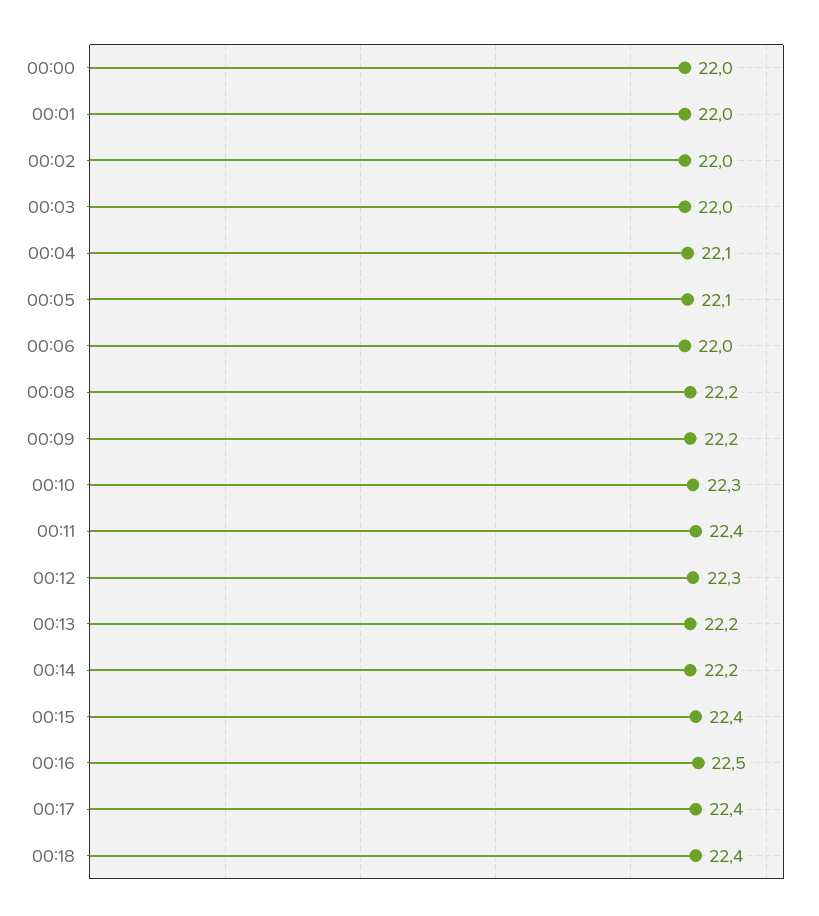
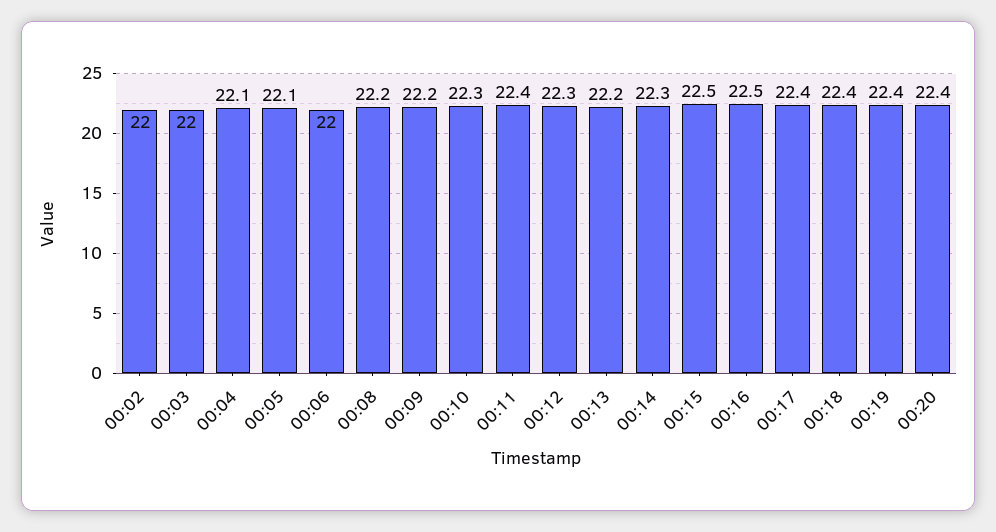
00:00: 22 -> none
00:01: 22 -> none
00:14: 22.2 -> 22.3
00:15: 22.4 -> 22.5
00:19: none -> 22.4
00:20: none -> 22.4

